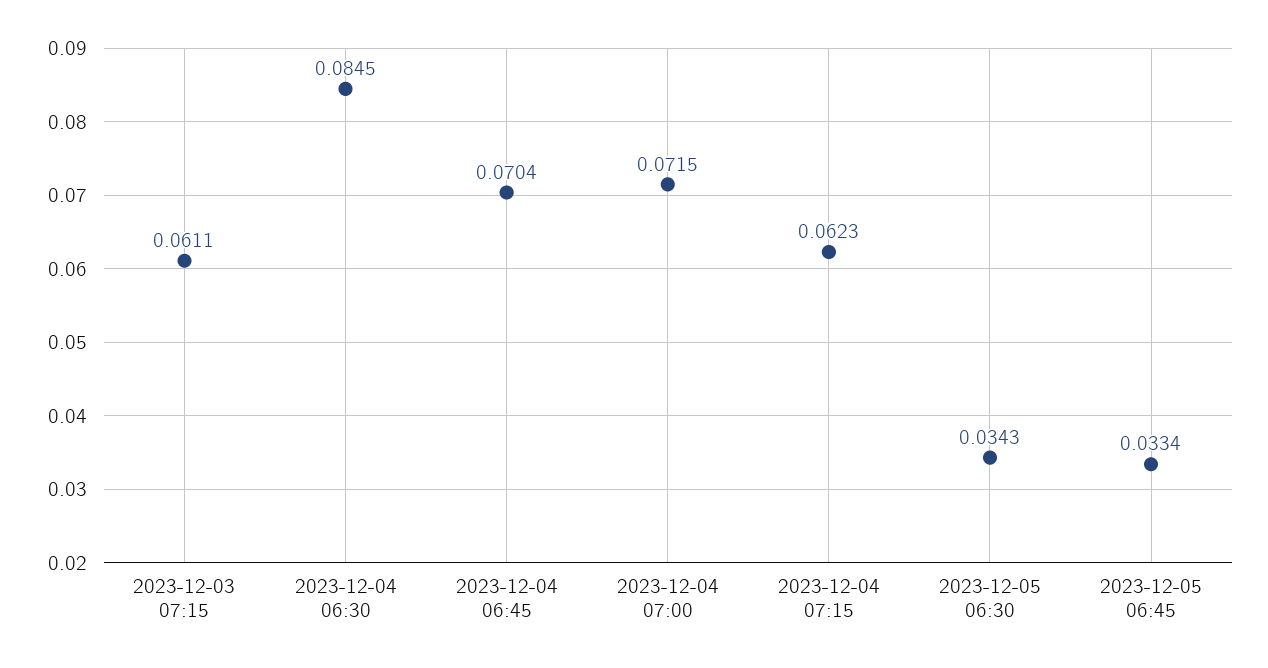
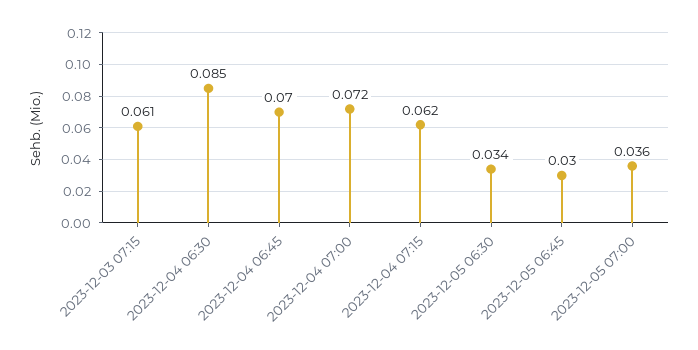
2023-12-05 06:45: 0.0334 -> 0.03
2023-12-05 07:00: none -> 0.036

